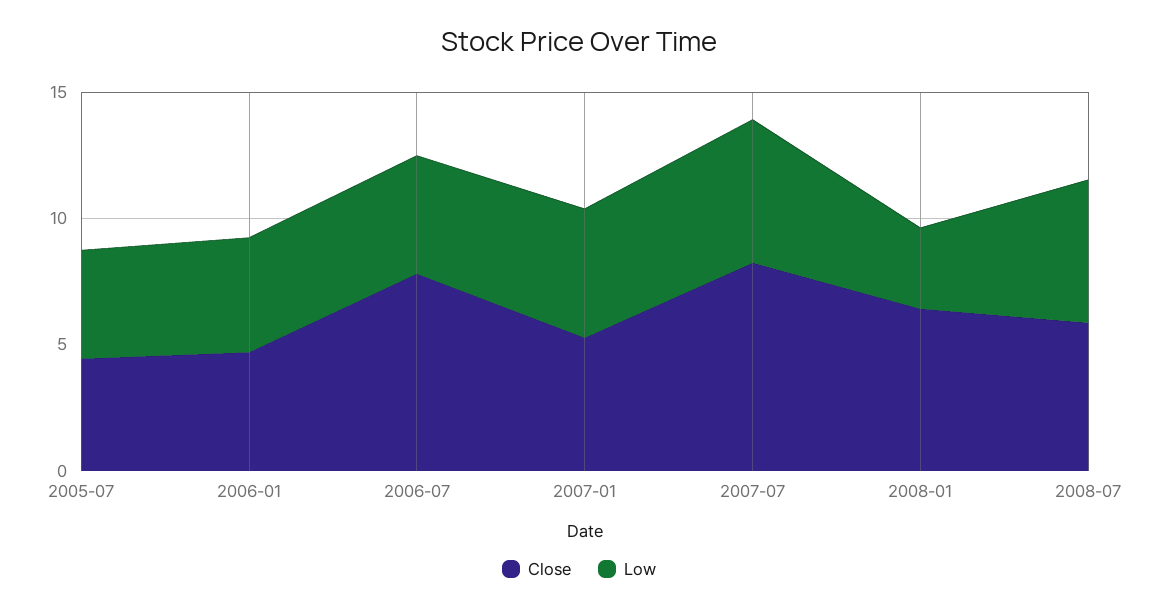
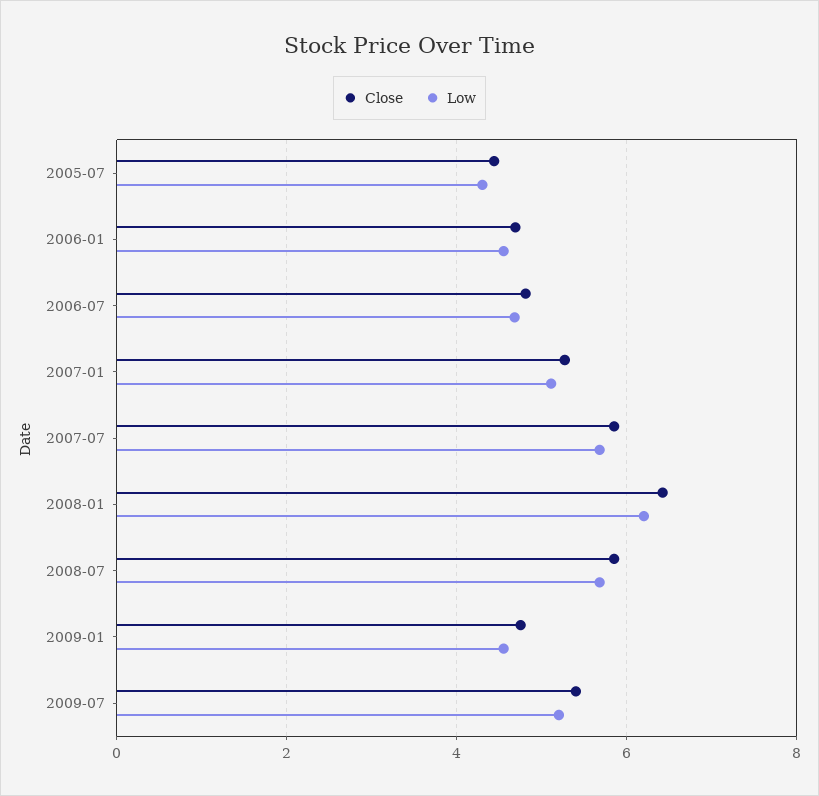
Close, 2006-07: 8 -> 4.8
Close, 2007-07: 8 -> 5.8
Low, 2008-01: 3 -> 6.2
Close, 2009-01: none -> 4.8
Low, 2009-01: none -> 4.6
Close, 2009-07: none -> 5.4
Low, 2009-07: none -> 5.2

